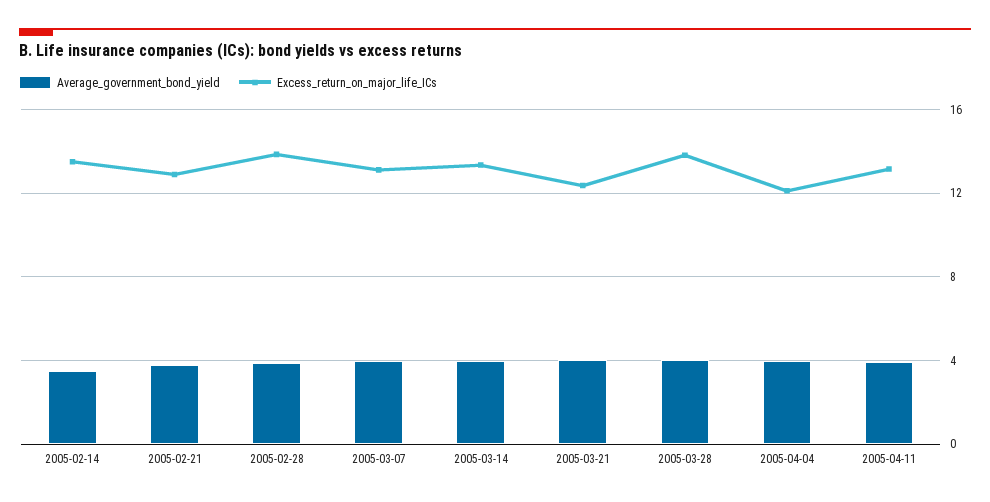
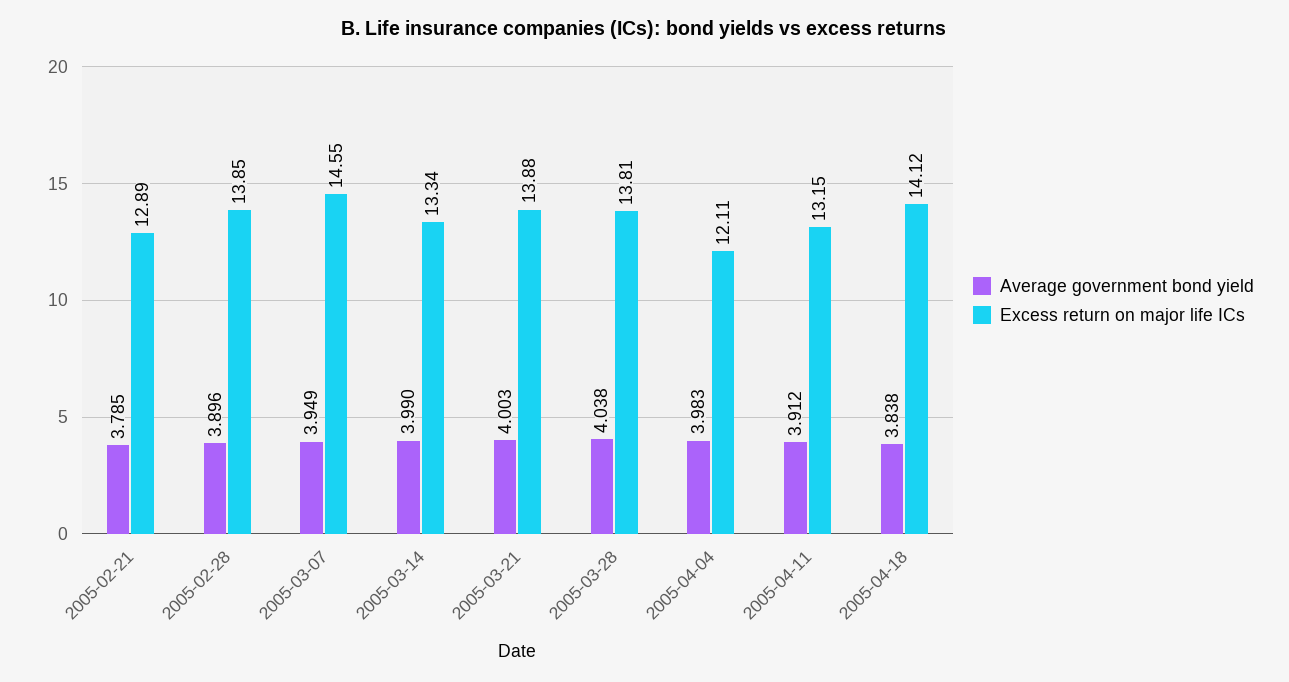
Average_government_bond_yield, 2005-02-14: 3.5 -> none
Excess_return_on_major_life_ICs, 2005-02-14: 13.5 -> none
Excess_return_on_major_life_ICs, 2005-03-07: 13 -> 14.55
Excess_return_on_major_life_ICs, 2005-03-21: 12.5 -> 13.88
Average_government_bond_yield, 2005-04-18: none -> 3.838
Excess_return_on_major_life_ICs, 2005-04-18: none -> 14.12

